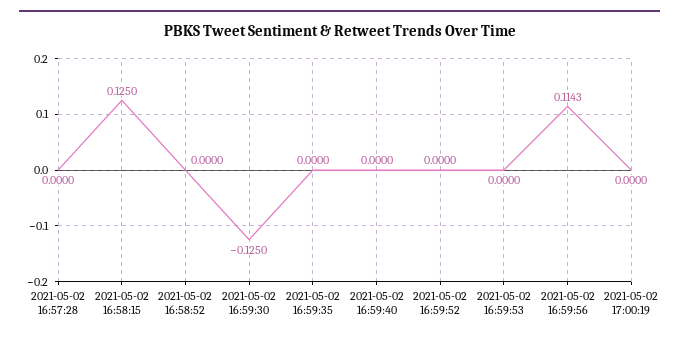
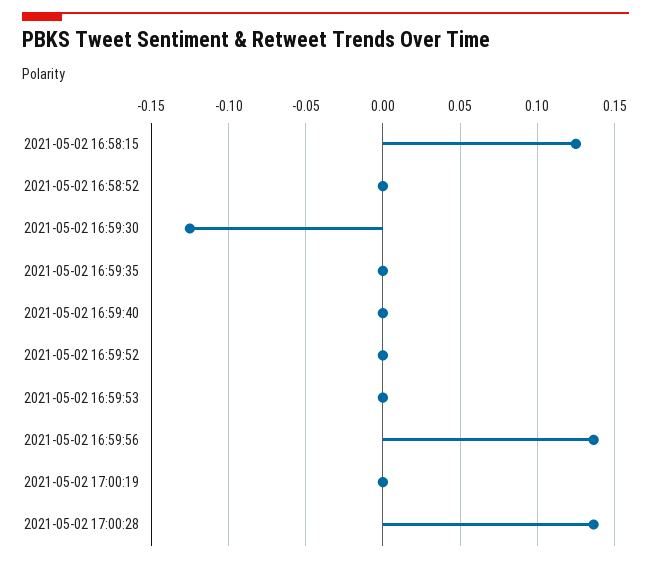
2021-05-02 16:57:28: 0 -> none
2021-05-02 16:59:56: 0.1143 -> 0.135
2021-05-02 17:00:28: none -> 0.135

